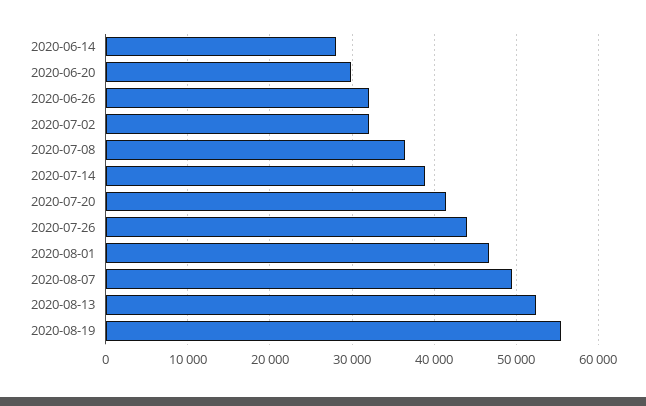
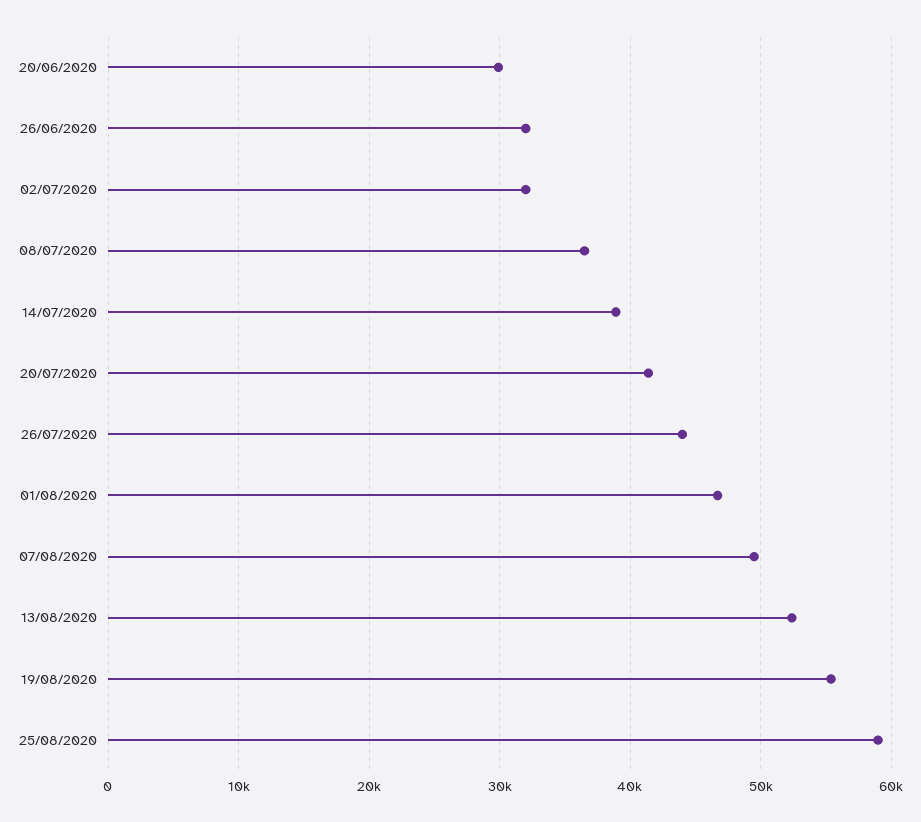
2020-06-14: 28000 -> none
25/08/2020: none -> 59000

